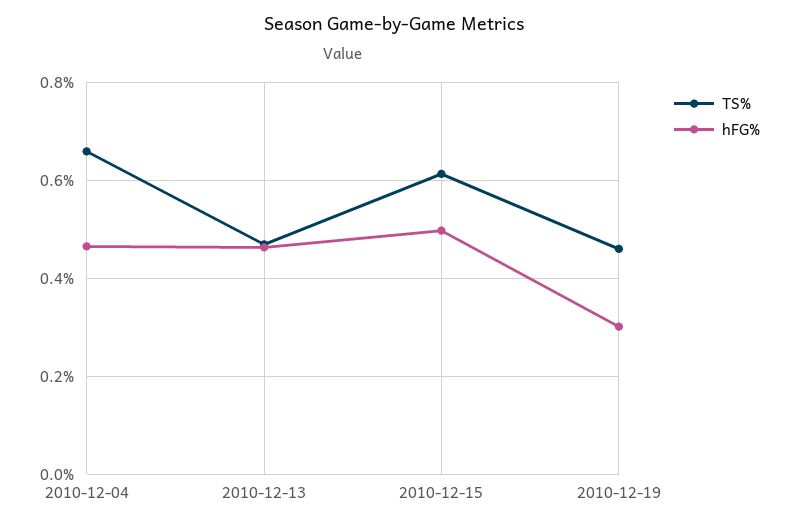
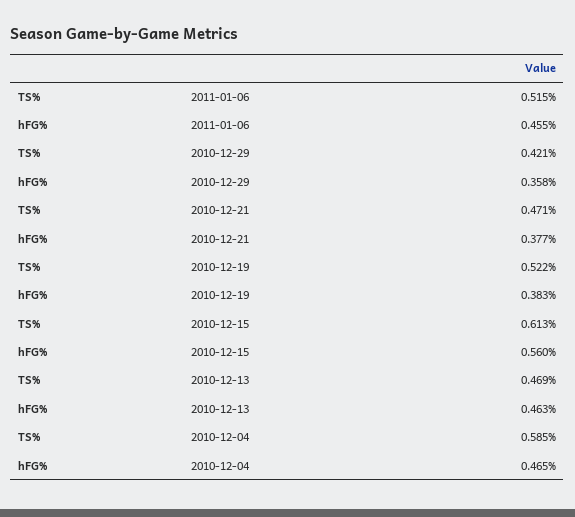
TS%, 2010-12-04: 0.66 -> 0.585
hFG%, 2010-12-15: 0.5 -> 0.56
TS%, 2010-12-19: 0.46 -> 0.522
hFG%, 2010-12-19: 0.3 -> 0.383
TS%, 2011-01-06: none -> 0.515
hFG%, 2011-01-06: none -> 0.455
TS%, 2010-12-29: none -> 0.421
hFG%, 2010-12-29: none -> 0.358
TS%, 2010-12-21: none -> 0.471
hFG%, 2010-12-21: none -> 0.377

